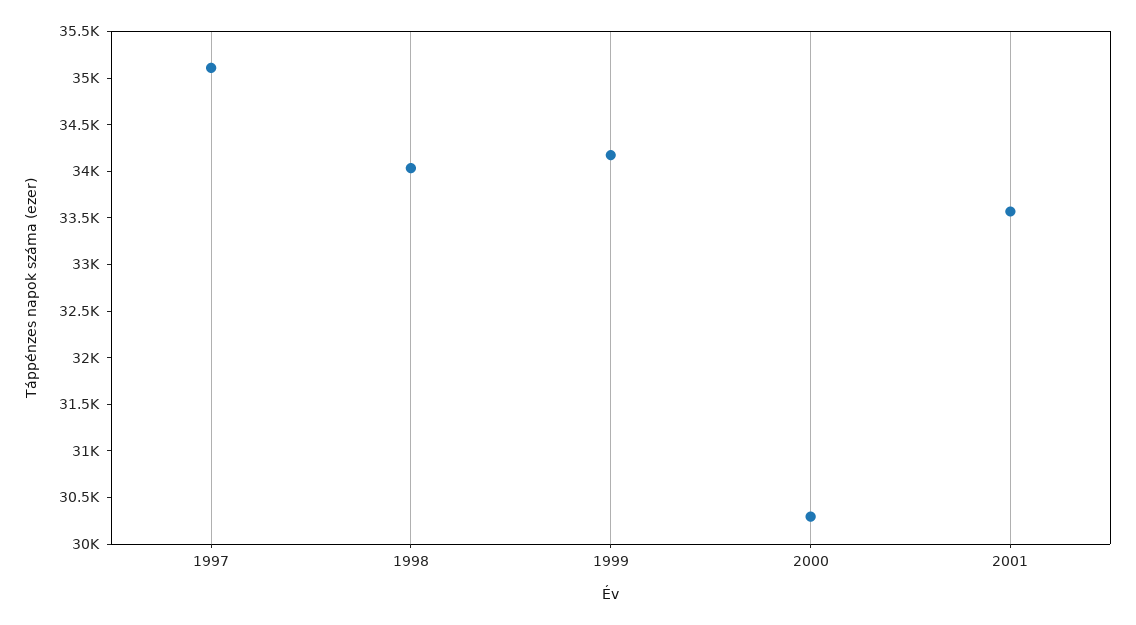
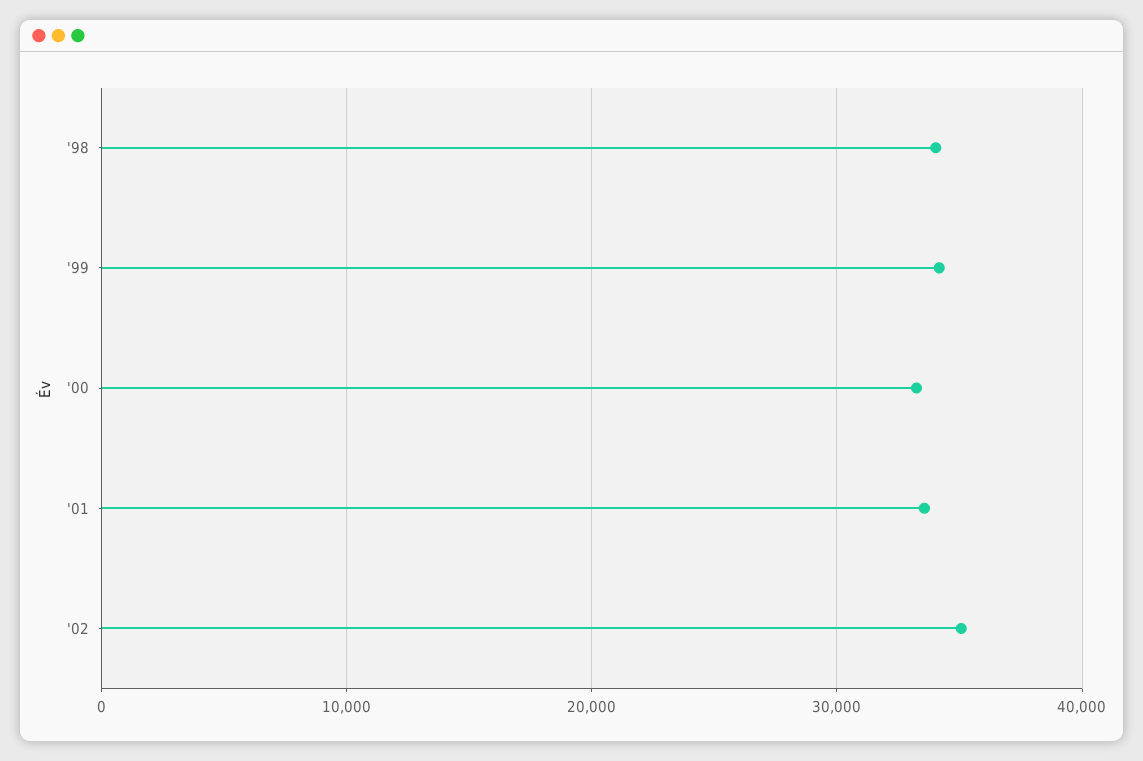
1997: 35100 -> none
2000: 30300 -> 33000
'02: none -> 35000

